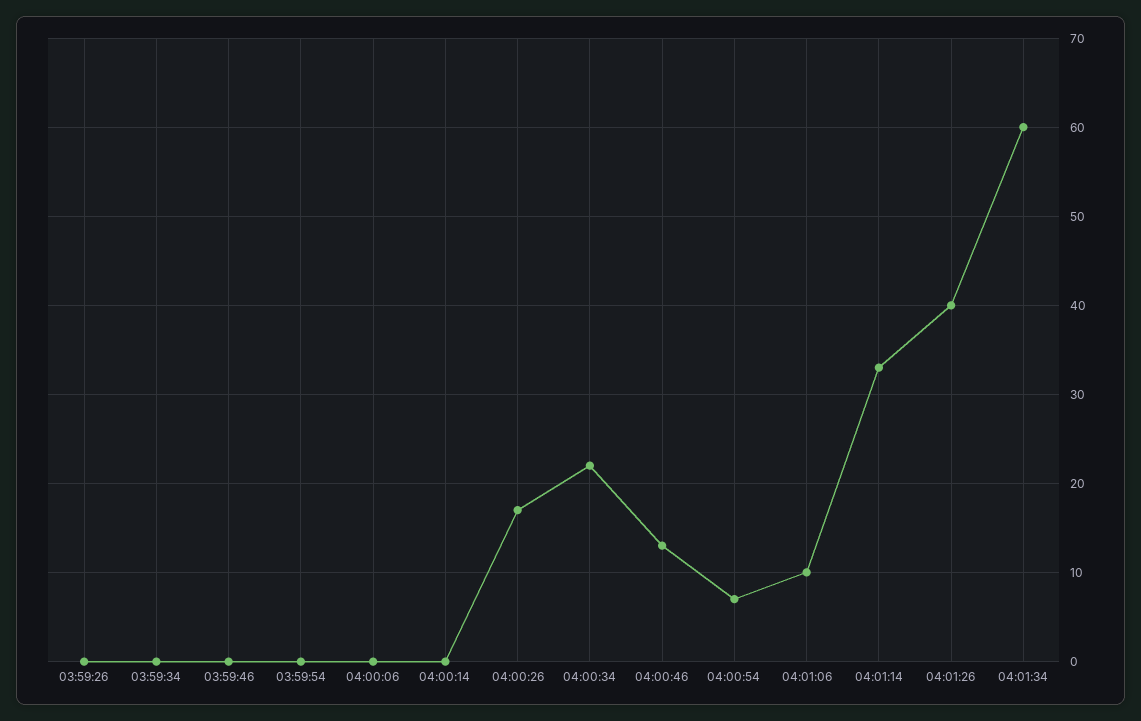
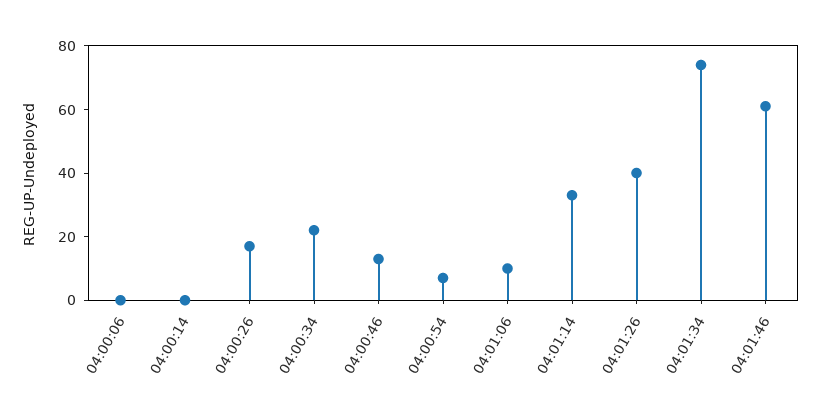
03:59:26: 0 -> none
03:59:34: 0 -> none
03:59:46: 0 -> none
03:59:54: 0 -> none
04:01:34: 60 -> 75
04:01:46: none -> 60

